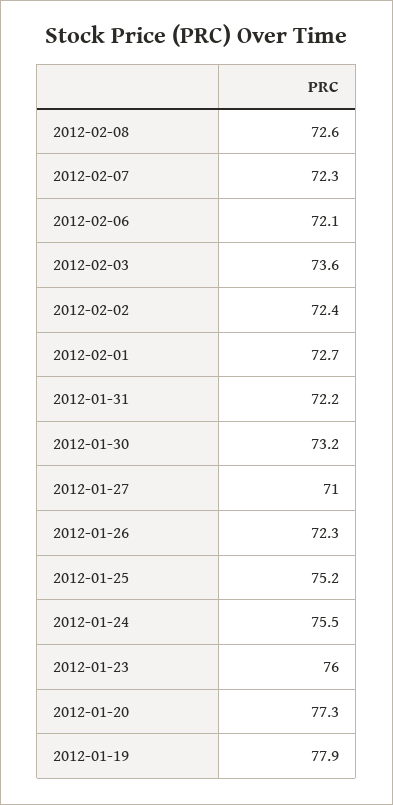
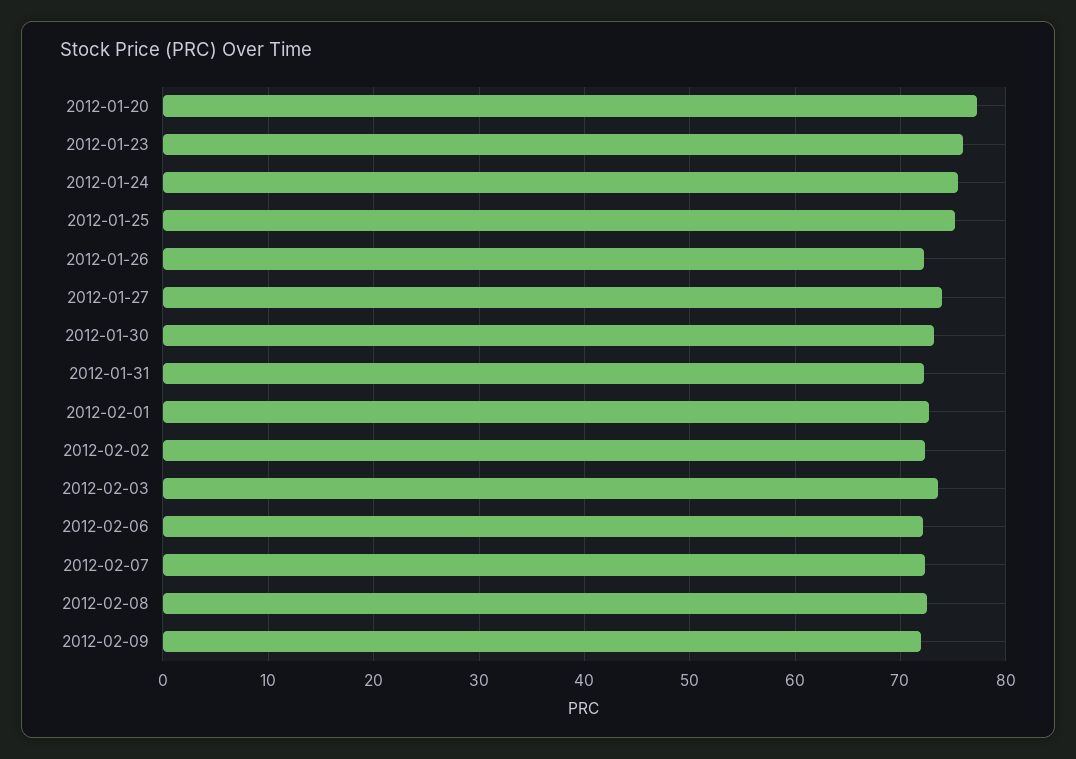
2012-01-27: 71 -> 74
2012-01-19: 77.9 -> none
2012-02-09: none -> 72

